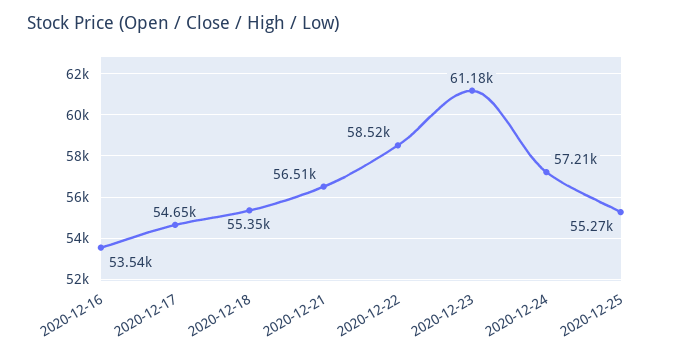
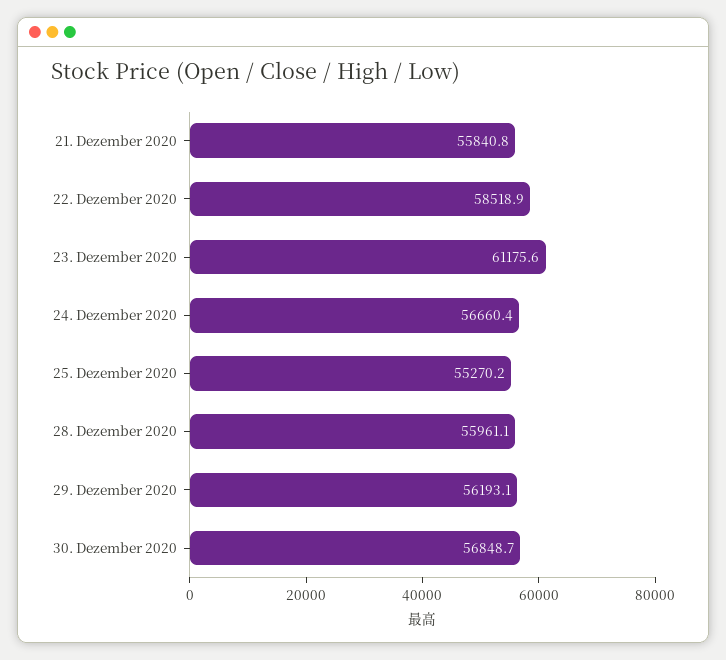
2020-12-16: 53540 -> none
2020-12-17: 54650 -> none
2020-12-18: 55350 -> none
2020-12-21: 56510 -> 55840.8
2020-12-24: 57210 -> 56660.4
28. Dezember 2020: none -> 55961.1
29. Dezember 2020: none -> 56193.1
30. Dezember 2020: none -> 56848.7

